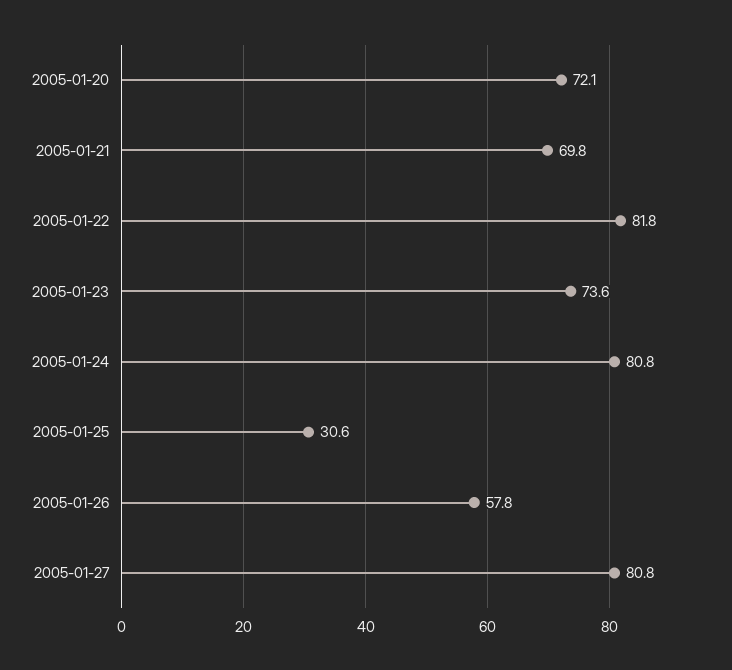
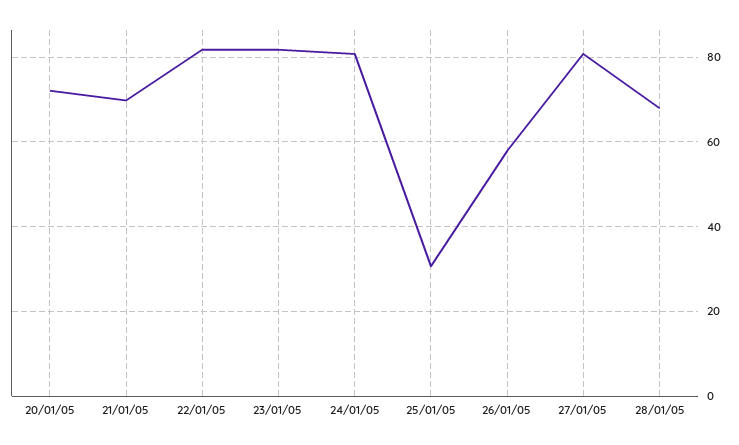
2005-01-23: 73.6 -> 82
28/01/05: none -> 68

